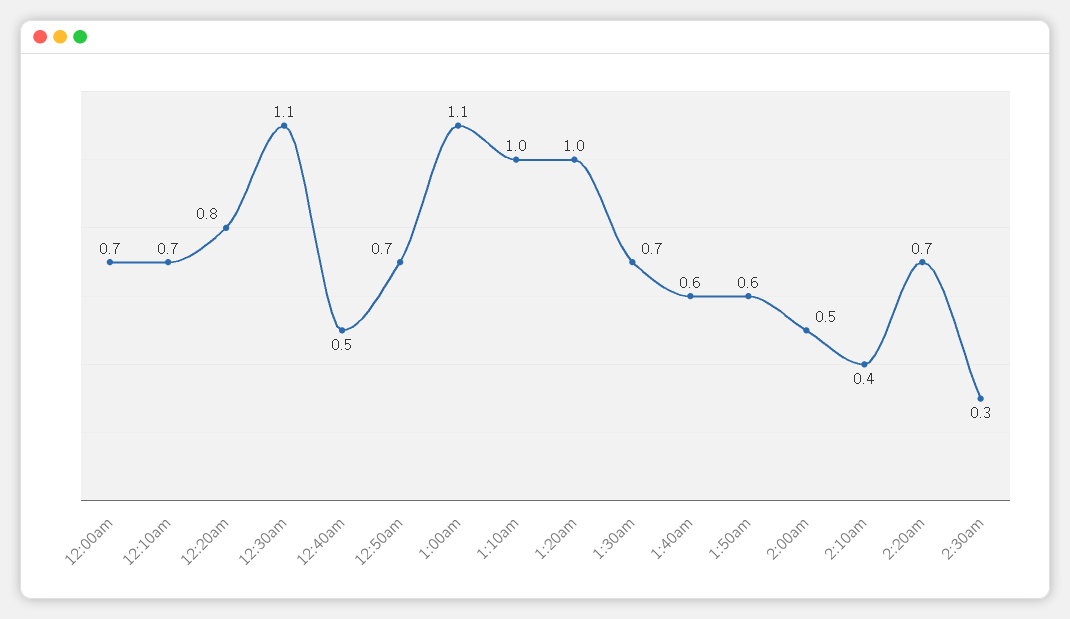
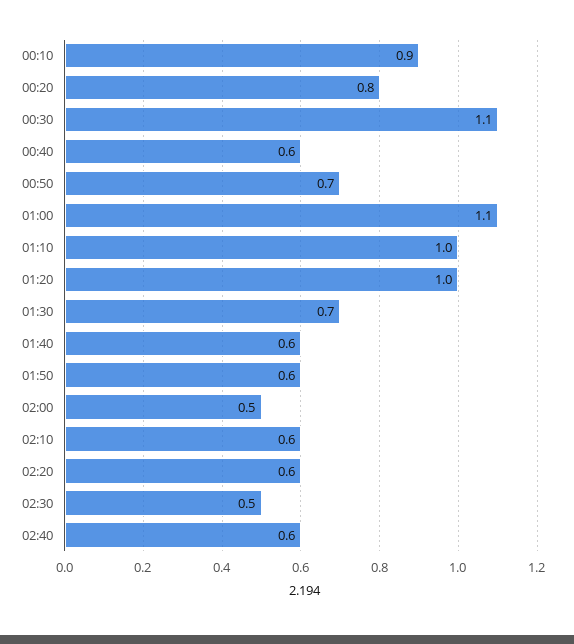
12:00am: 0.7 -> none
12:10am: 0.7 -> 0.9
12:40am: 0.5 -> 0.6
2:10am: 0.4 -> 0.6
2:20am: 0.7 -> 0.6
2:30am: 0.3 -> 0.5
02:40: none -> 0.6

